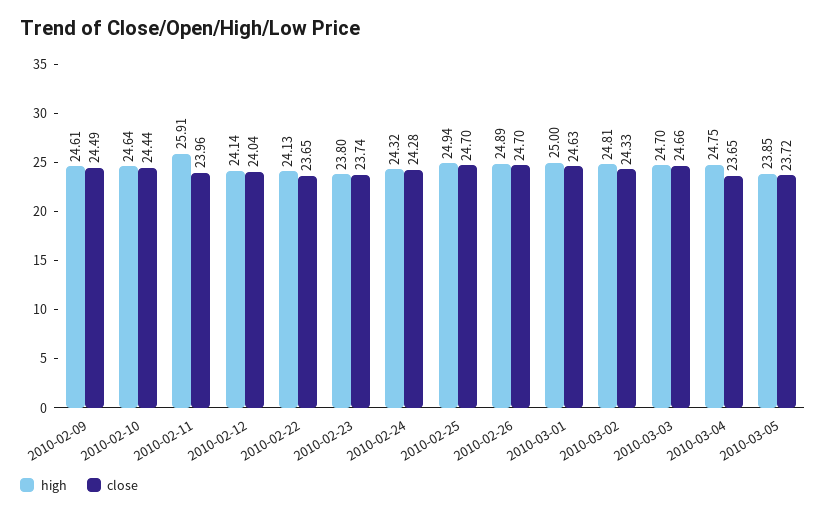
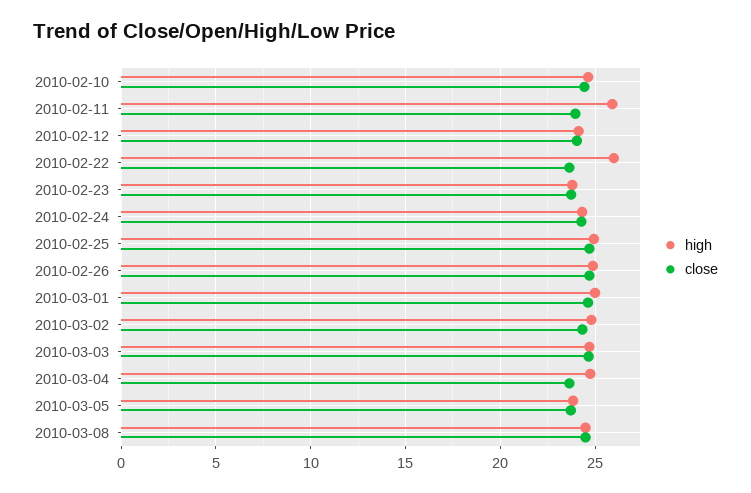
high, 2010-02-09: 24.61 -> none
close, 2010-02-09: 24.49 -> none
high, 2010-02-22: 24.13 -> 26
high, 2010-03-08: none -> 24.5
close, 2010-03-08: none -> 24.5

